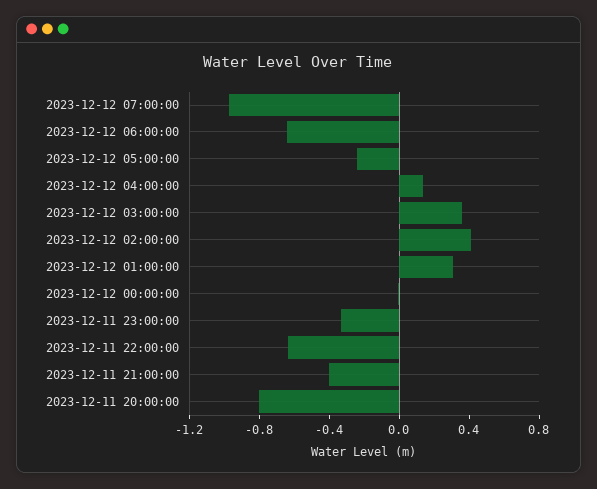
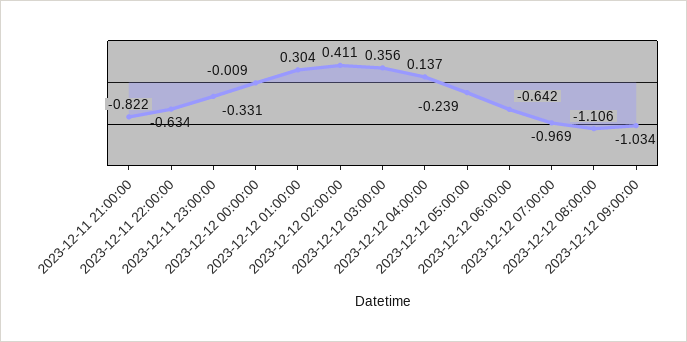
2023-12-11 21:00:00: -0.4 -> -0.822
2023-12-11 20:00:00: -0.8 -> none
2023-12-12 08:00:00: none -> -1.106
2023-12-12 09:00:00: none -> -1.034

